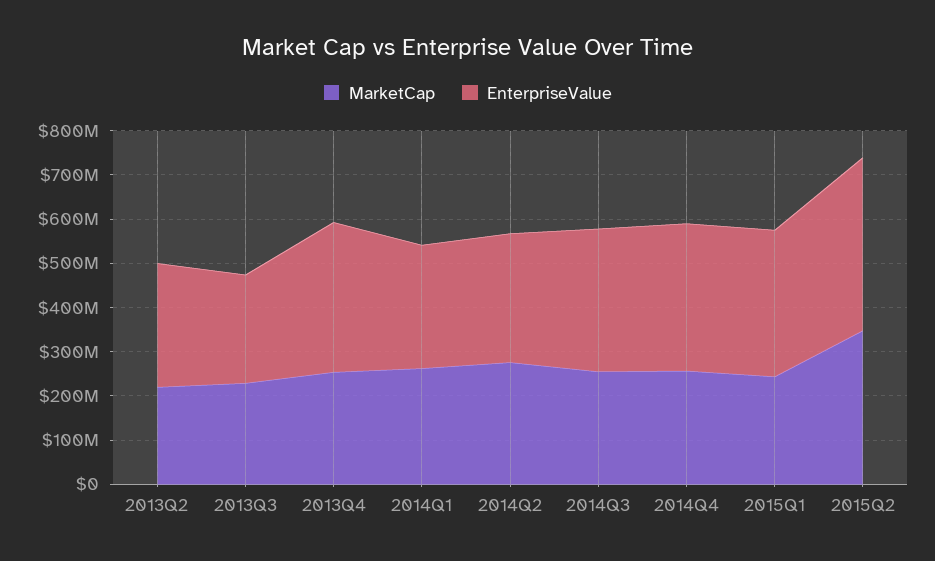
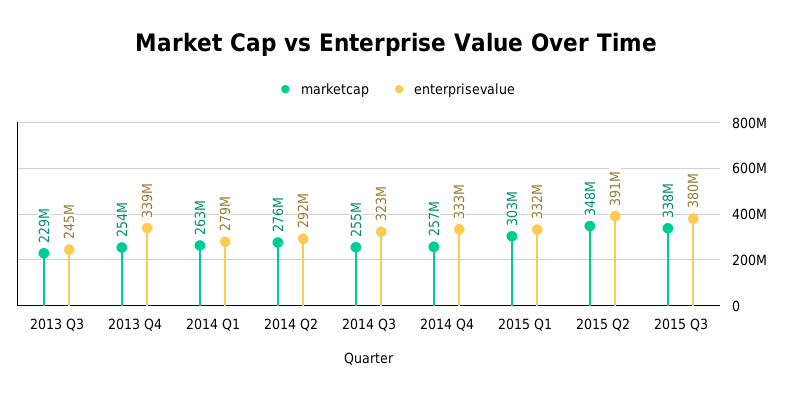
MarketCap, 2013Q2: 220000000 -> none
EnterpriseValue, 2013Q2: 280000000 -> none
MarketCap, 2015Q1: 240000000 -> 303000000
MarketCap, 2015 Q3: none -> 338000000
EnterpriseValue, 2015 Q3: none -> 380000000

